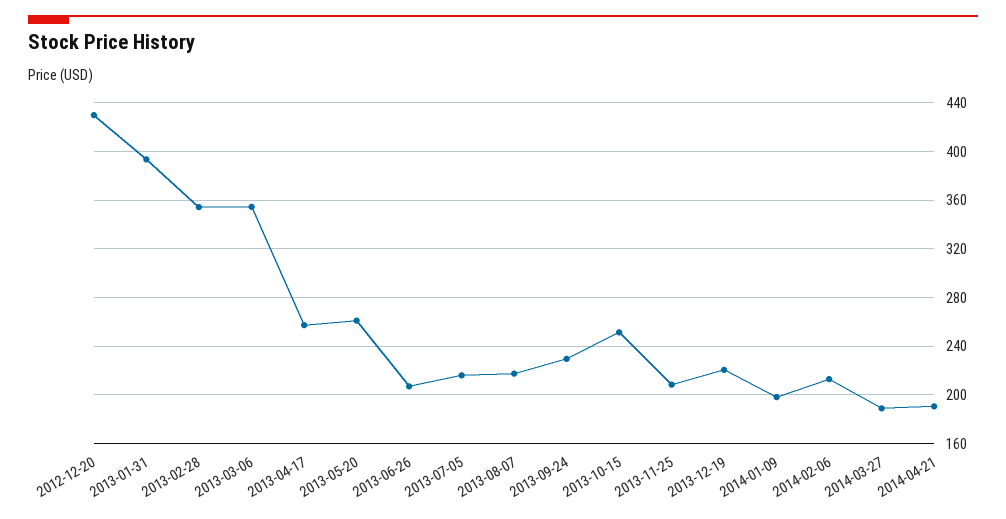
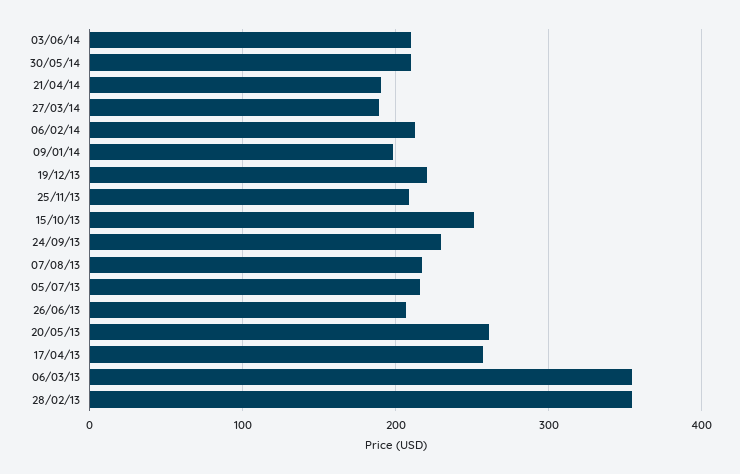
2012-12-20: 430 -> none
2013-01-31: 395 -> none
03/06/14: none -> 210
30/05/14: none -> 210

